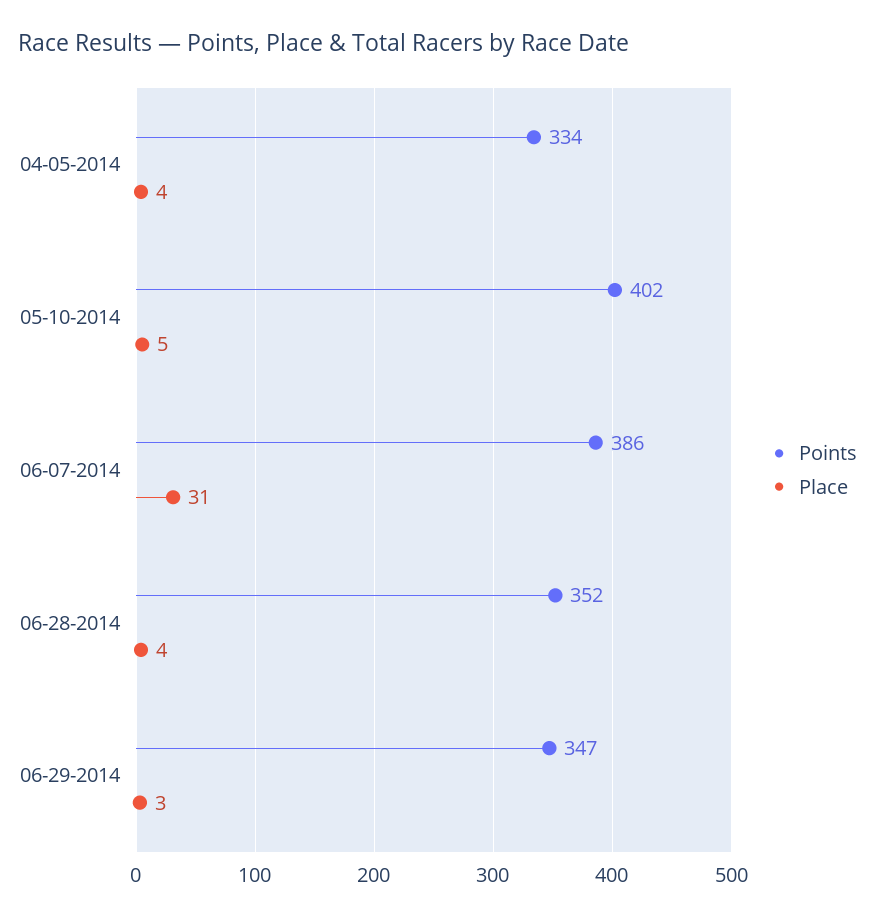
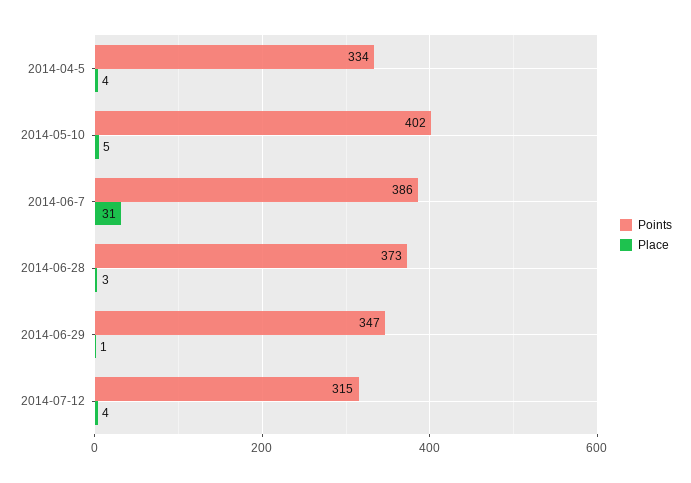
Points, 06-28-2014: 352 -> 373
Place, 06-28-2014: 4 -> 3
Place, 06-29-2014: 3 -> 1
Points, 2014-07-12: none -> 315
Place, 2014-07-12: none -> 4

